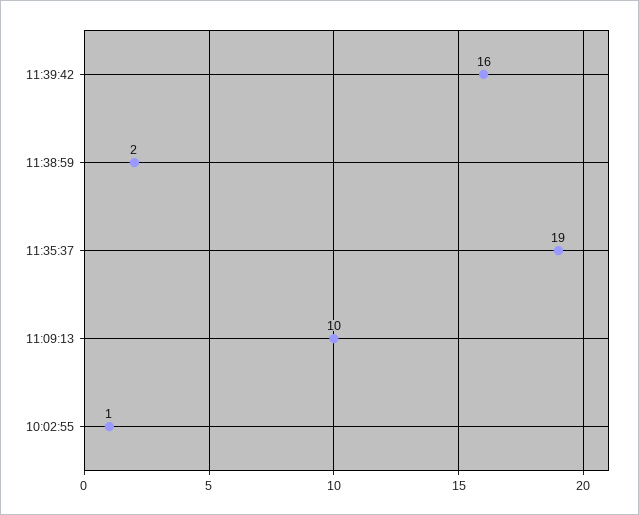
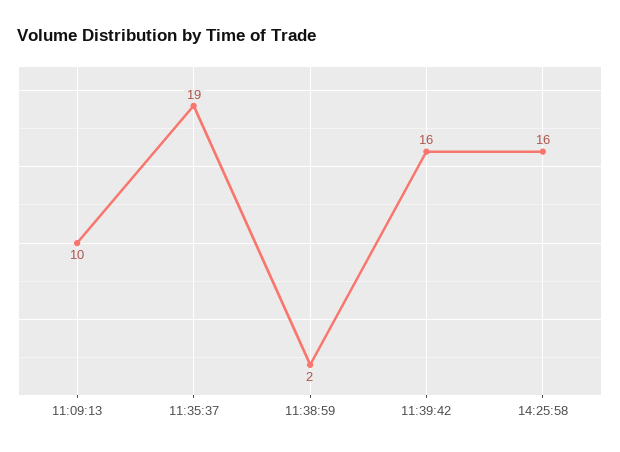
10:02:55: 1 -> none
14:25:58: none -> 16

